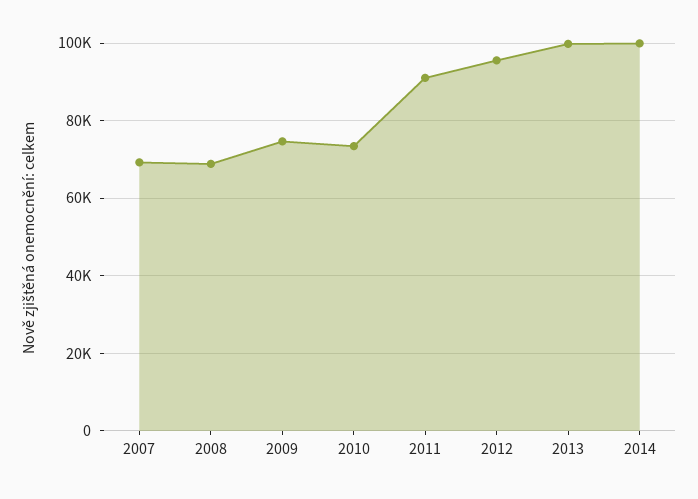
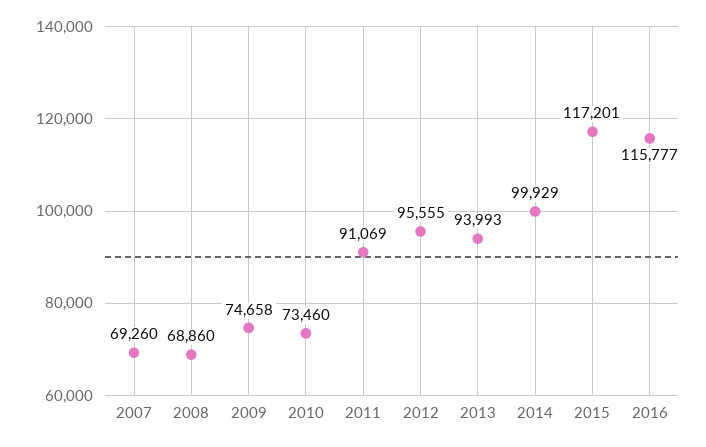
2013: 100000 -> 93993
2015: none -> 117201
2016: none -> 115777

